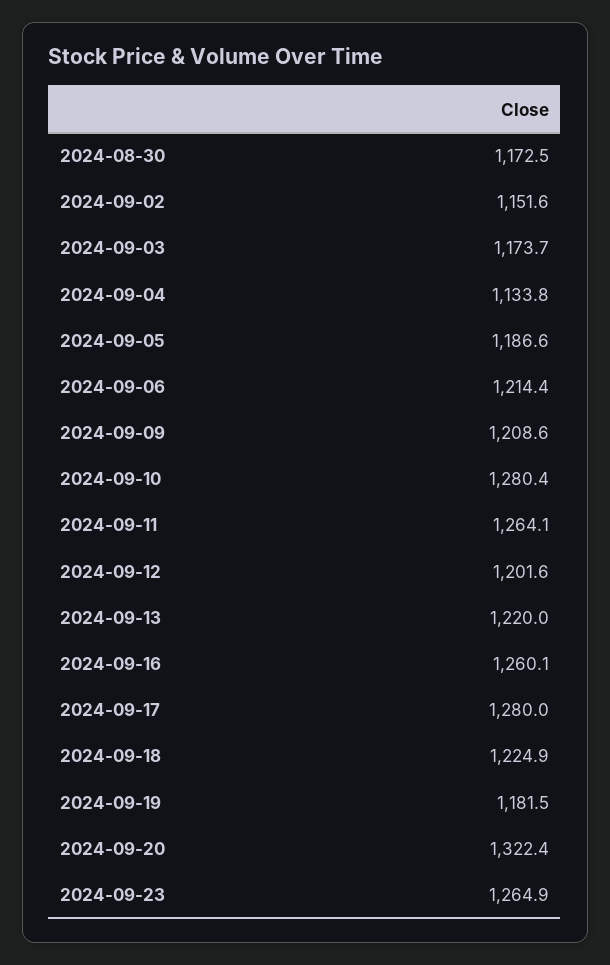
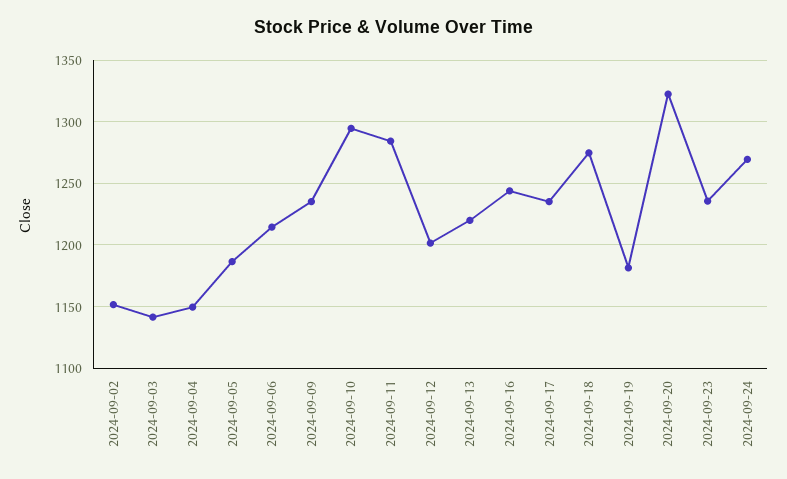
2024-08-30: 1172.5 -> none
2024-09-03: 1173.7 -> 1140
2024-09-04: 1133.8 -> 1150
2024-09-09: 1208.6 -> 1235
2024-09-10: 1280.4 -> 1295
2024-09-11: 1264.1 -> 1285
2024-09-16: 1260.1 -> 1245
2024-09-17: 1280 -> 1235
2024-09-18: 1224.9 -> 1275
2024-09-23: 1264.9 -> 1235
2024-09-24: none -> 1270

